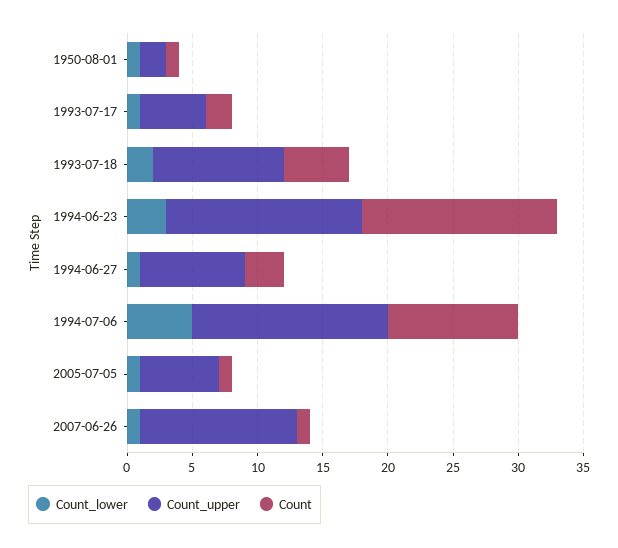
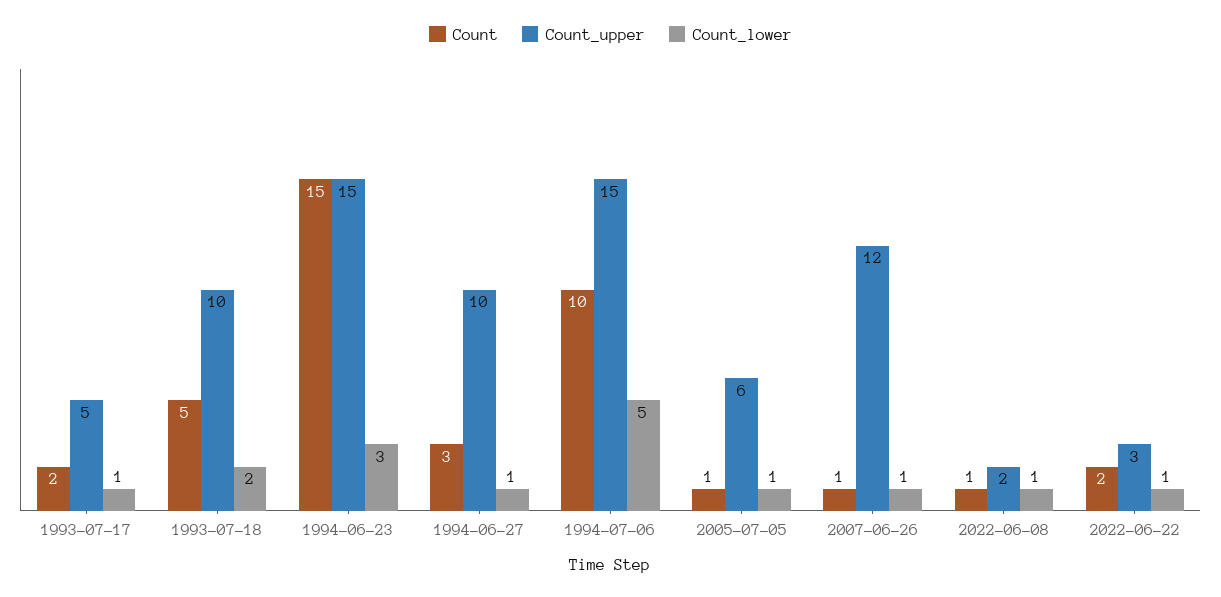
Count_lower, 1950-08-01: 1 -> none
Count_upper, 1950-08-01: 2 -> none
Count, 1950-08-01: 1 -> none
Count_upper, 1994-06-27: 8 -> 10
Count, 2022-06-08: none -> 1
Count_upper, 2022-06-08: none -> 2
Count_lower, 2022-06-08: none -> 1
Count, 2022-06-22: none -> 2
Count_upper, 2022-06-22: none -> 3
Count_lower, 2022-06-22: none -> 1

